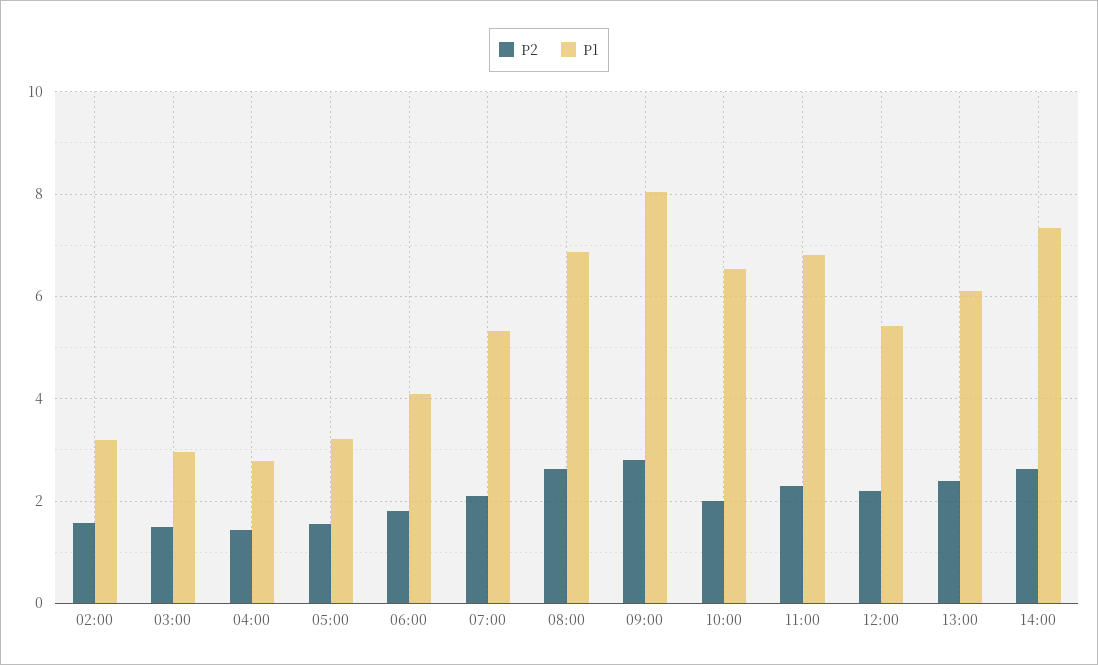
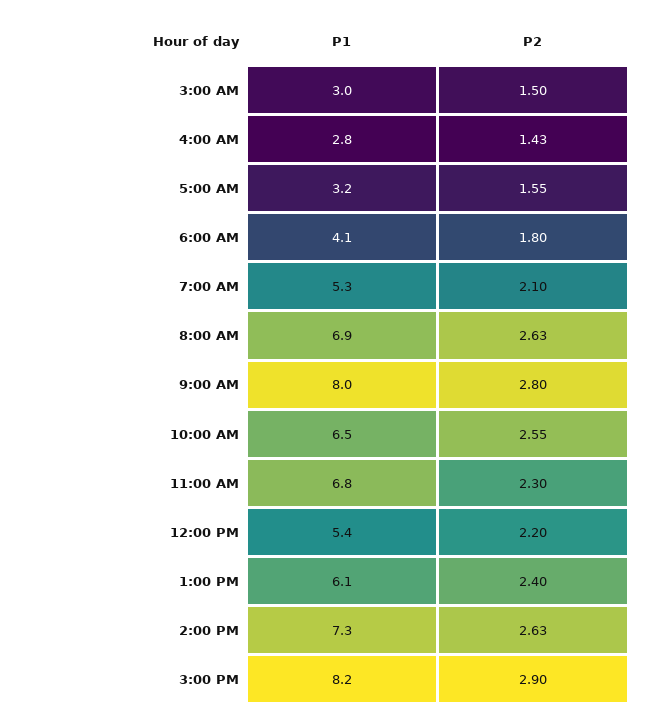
P2, 02:00: 1.6 -> none
P1, 02:00: 3.2 -> none
P2, 10:00: 2 -> 2.55
P1, 3:00 PM: none -> 8.2
P2, 3:00 PM: none -> 2.9

